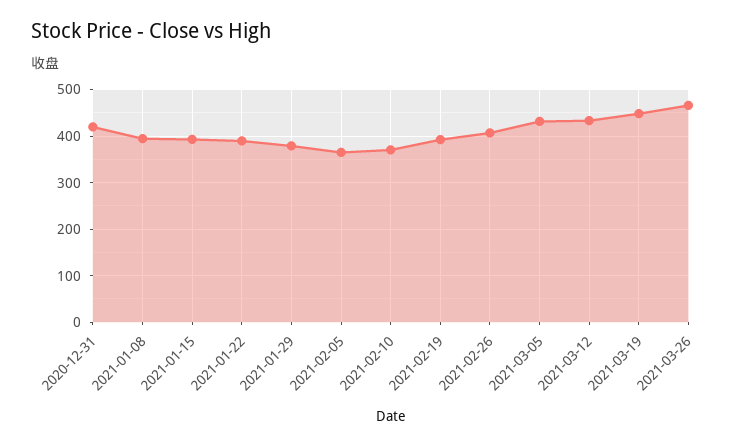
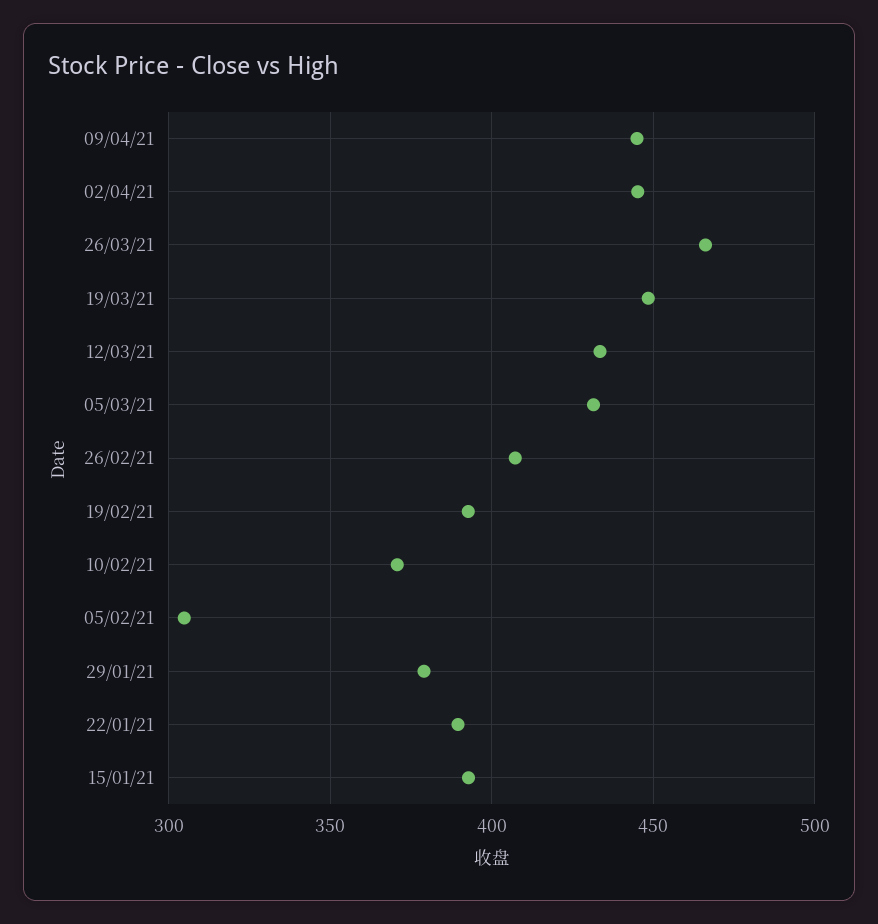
2020-12-31: 420 -> none
2021-01-08: 400 -> none
2021-02-05: 360 -> 305
09/04/21: none -> 445
02/04/21: none -> 445

